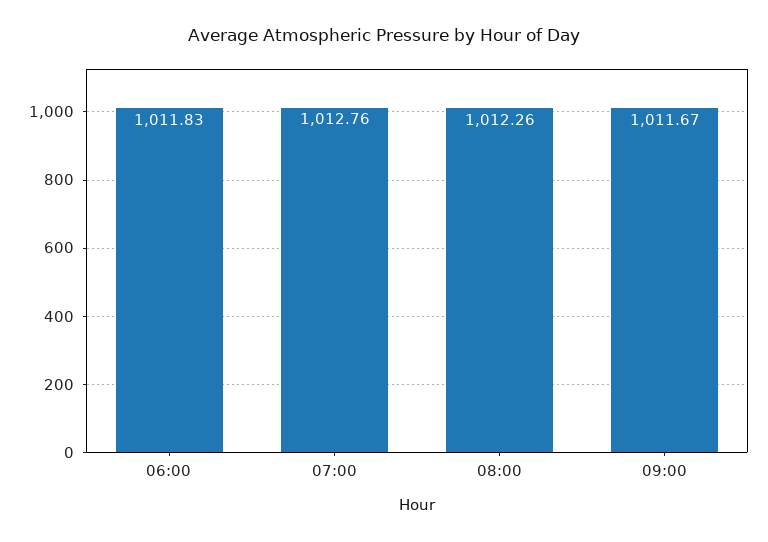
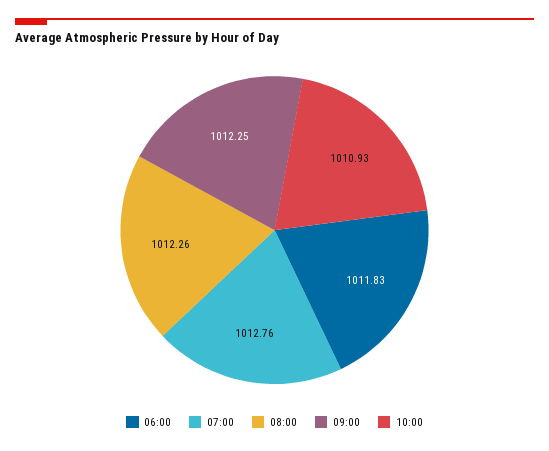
09:00: 1011.67 -> 1012.25
10:00: none -> 1010.93

